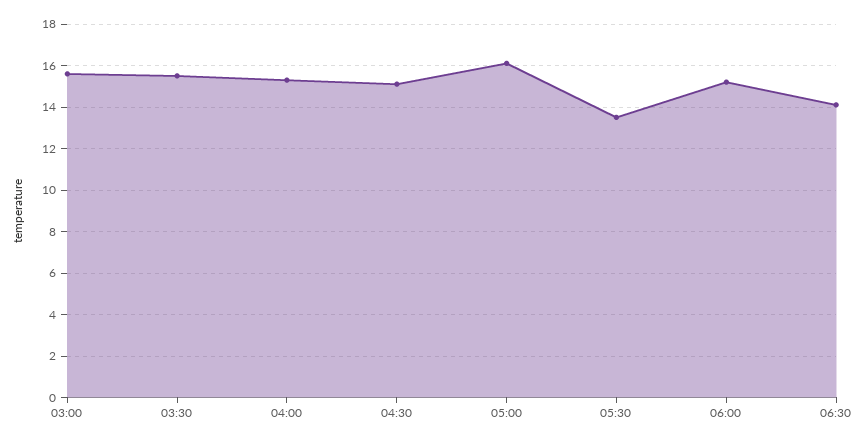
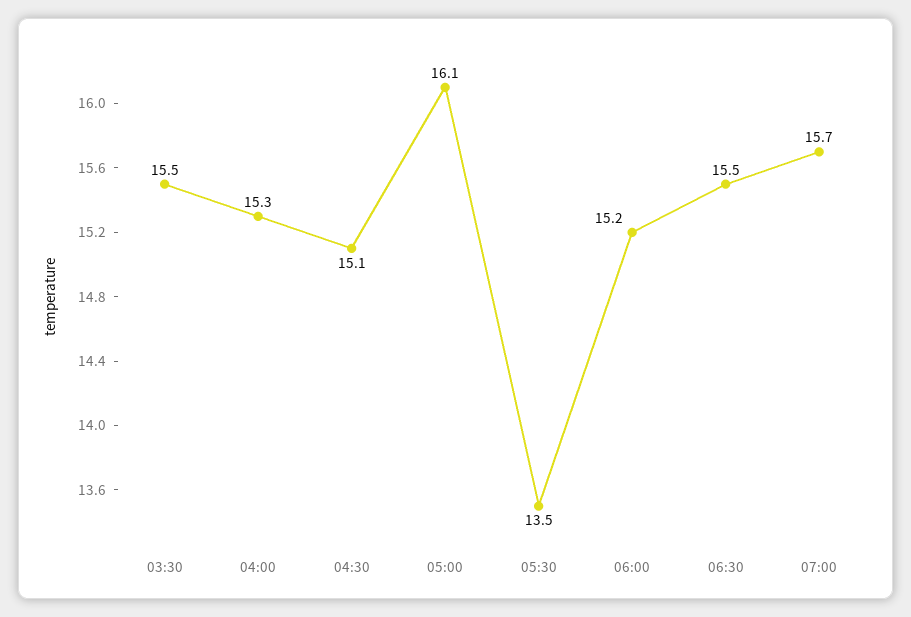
03:00: 15.5 -> none
06:30: 14 -> 15.5
07:00: none -> 15.7

